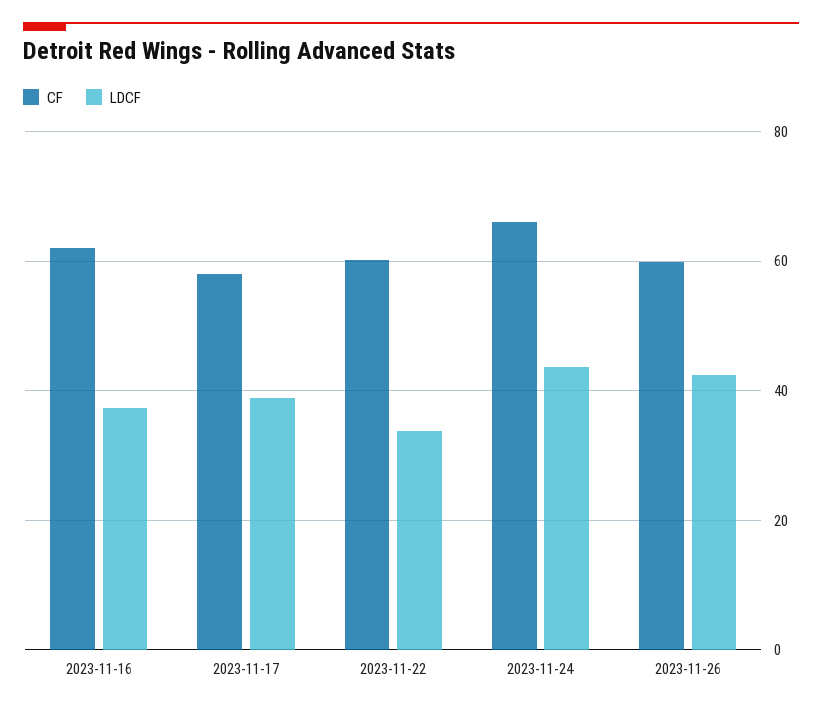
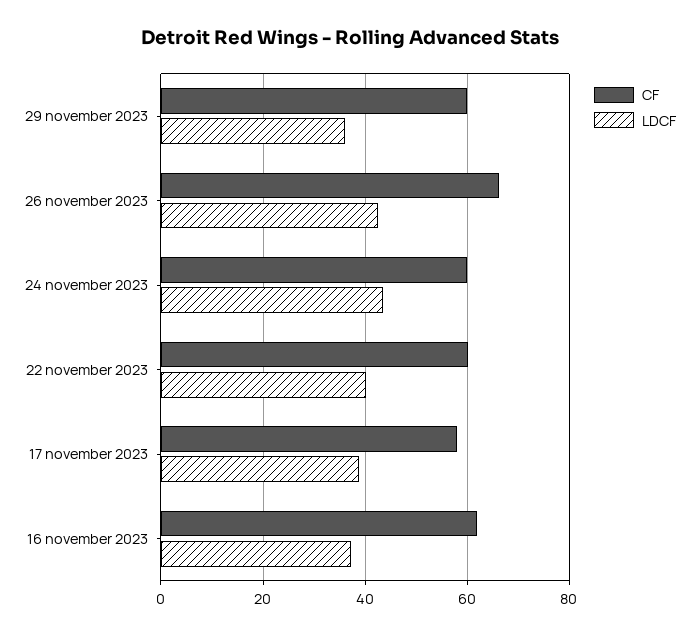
LDCF, 2023-11-22: 34 -> 40
CF, 2023-11-24: 66 -> 60
CF, 2023-11-26: 60 -> 66
CF, 29 november 2023: none -> 60
LDCF, 29 november 2023: none -> 36

